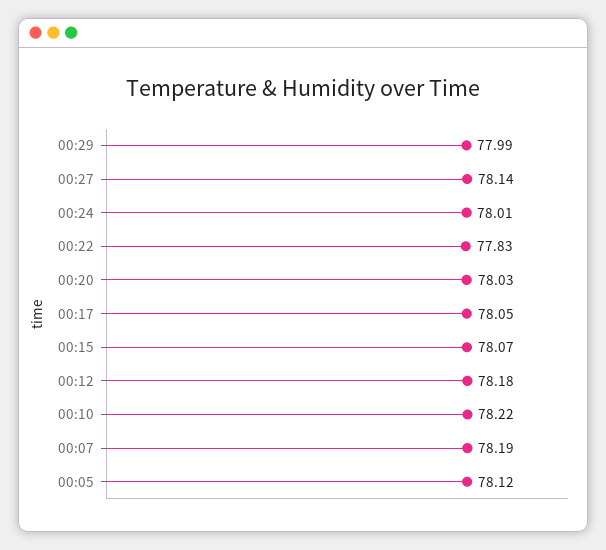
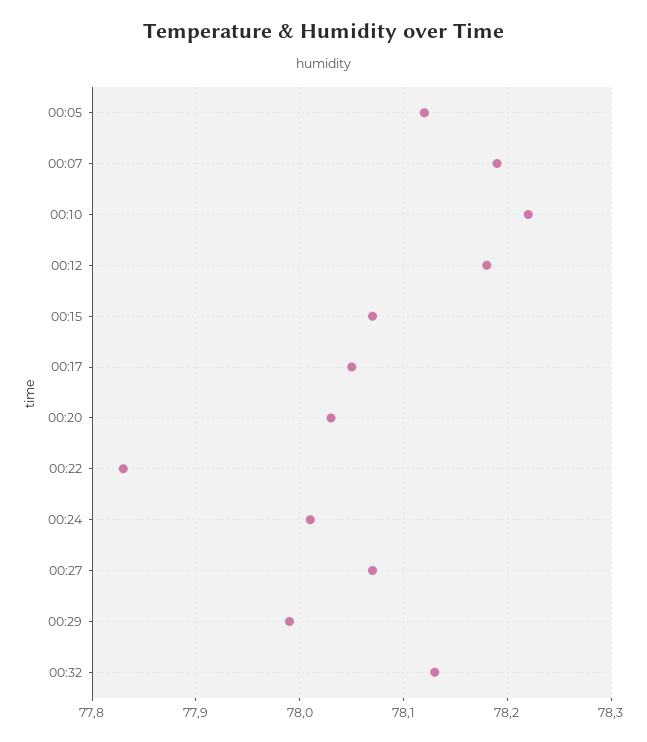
00:27: 78.14 -> 78.07
00:32: none -> 78.13

